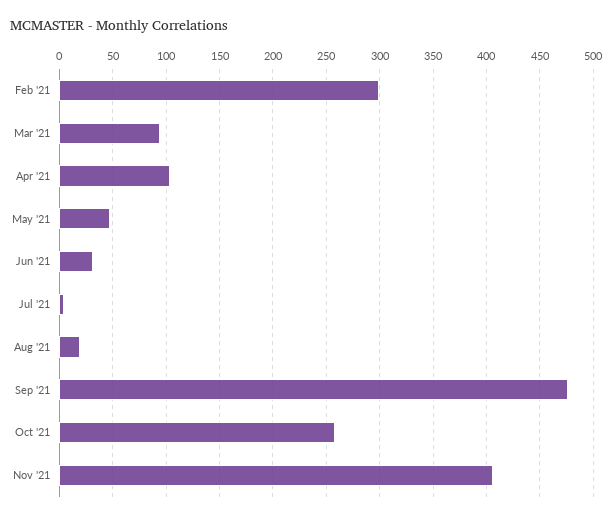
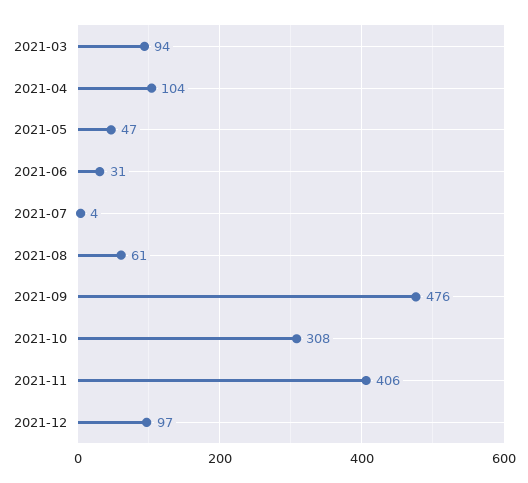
Feb '21: 300 -> none
Aug '21: 20 -> 61
Oct '21: 260 -> 308
2021-12: none -> 97

